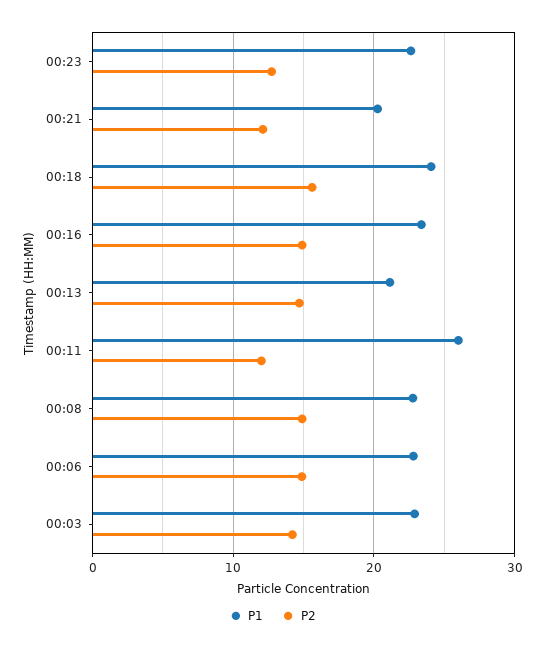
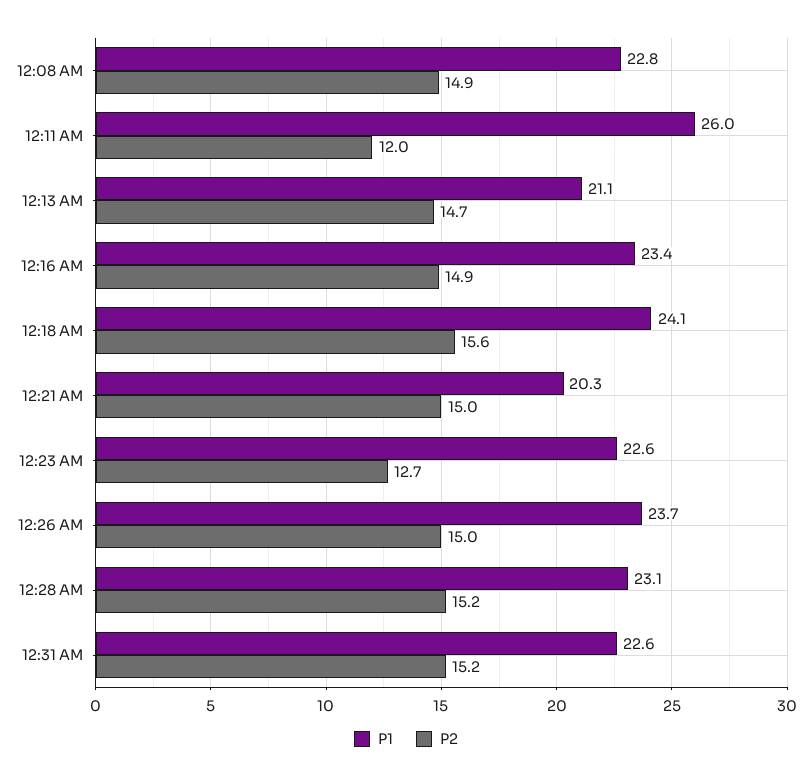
P2, 00:21: 12 -> 15
P1, 00:06: 23 -> none
P2, 00:06: 15 -> none
P1, 00:03: 23 -> none
P2, 00:03: 14 -> none
P1, 12:26 AM: none -> 23.7
P2, 12:26 AM: none -> 15
P1, 12:28 AM: none -> 23.1
P2, 12:28 AM: none -> 15.2
P1, 12:31 AM: none -> 22.6
P2, 12:31 AM: none -> 15.2

